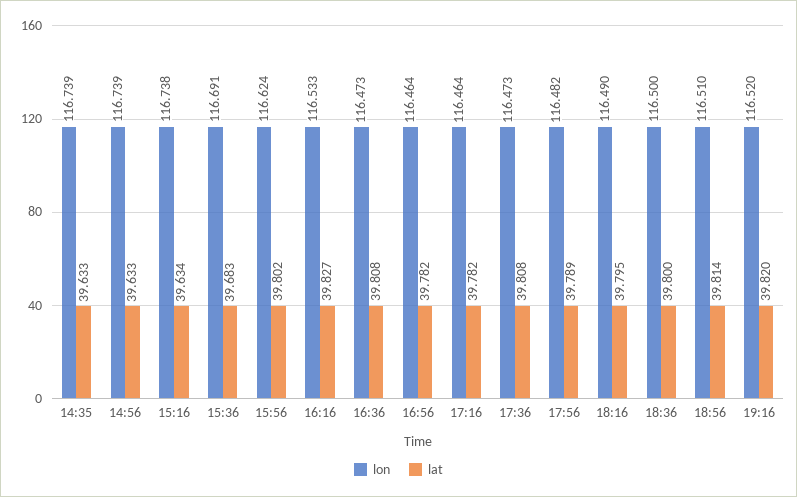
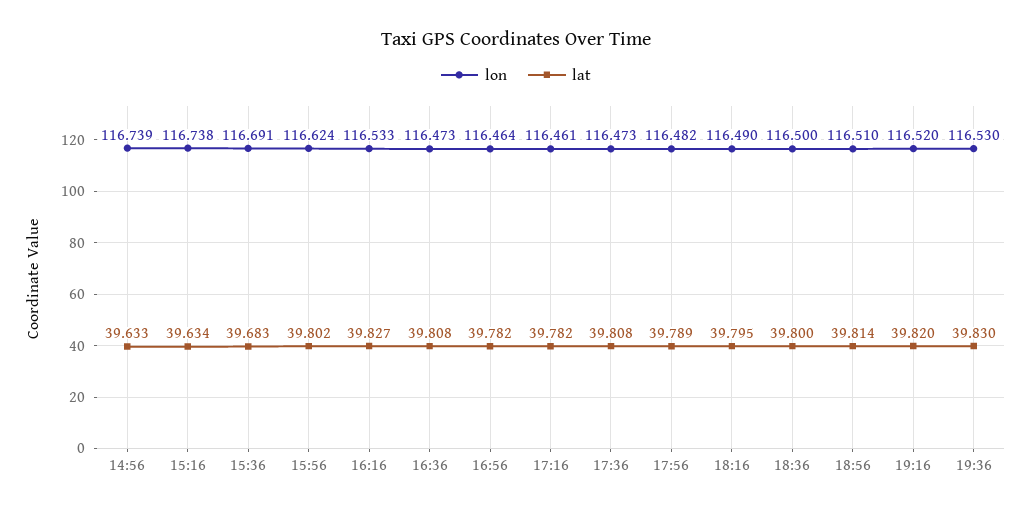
lon, 14:35: 116.739 -> none
lat, 14:35: 39.633 -> none
lon, 17:16: 116.464 -> 116.461
lon, 19:36: none -> 116.53
lat, 19:36: none -> 39.83

